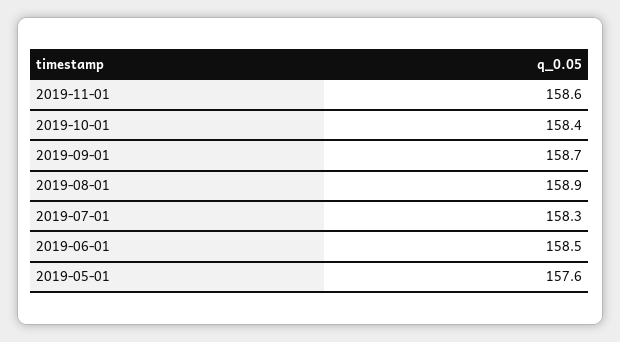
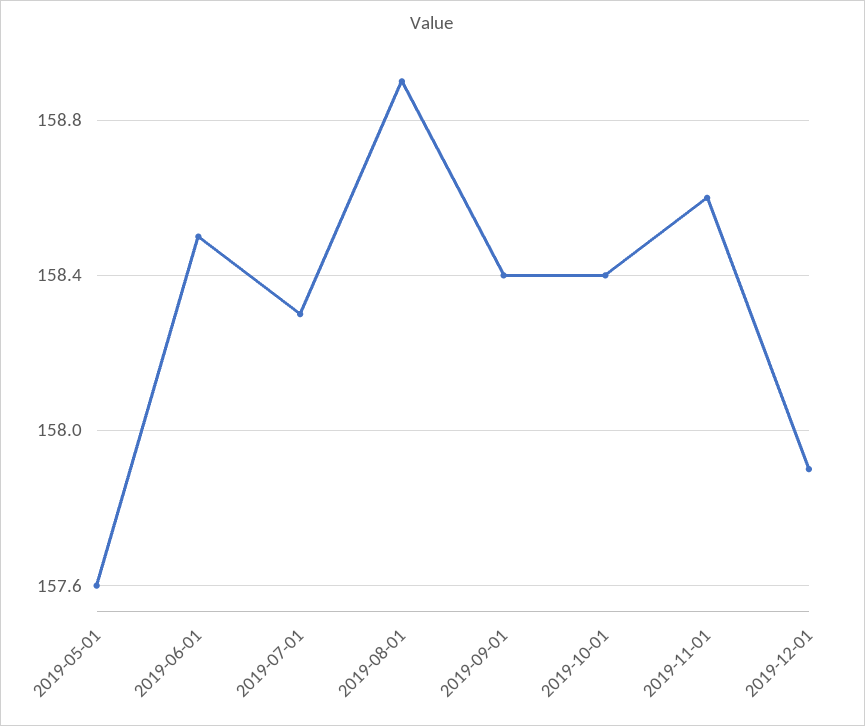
2019-09-01: 158.7 -> 158.4
2019-12-01: none -> 157.9

